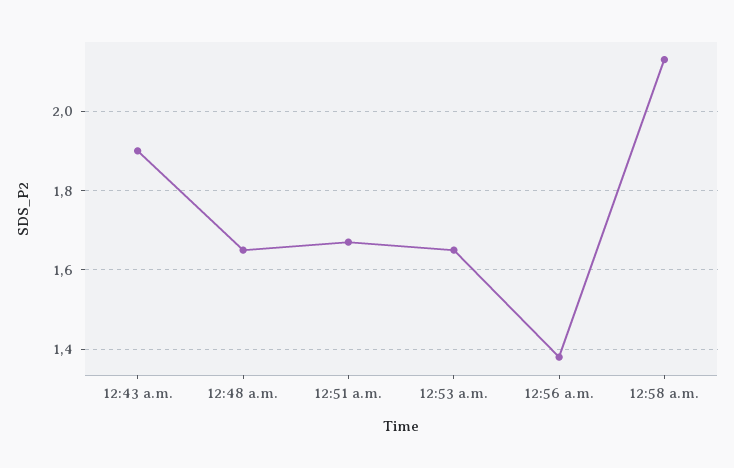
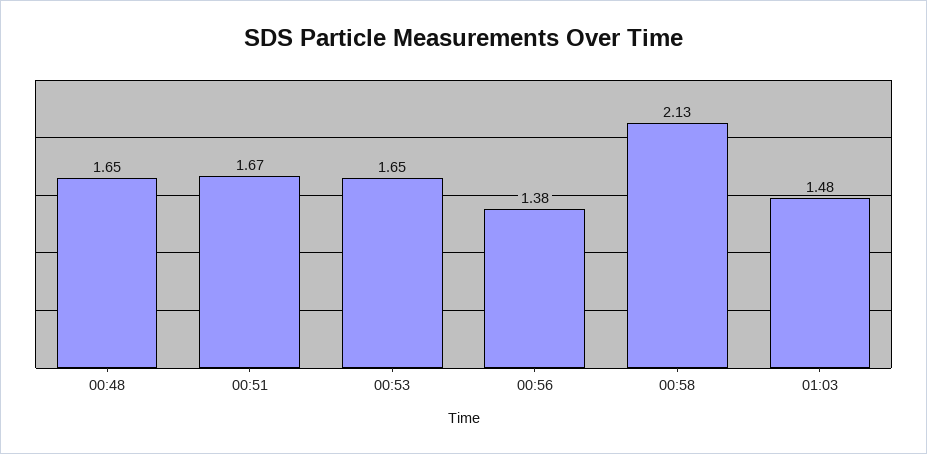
12:43 a.m.: 1.9 -> none
01:03: none -> 1.48

